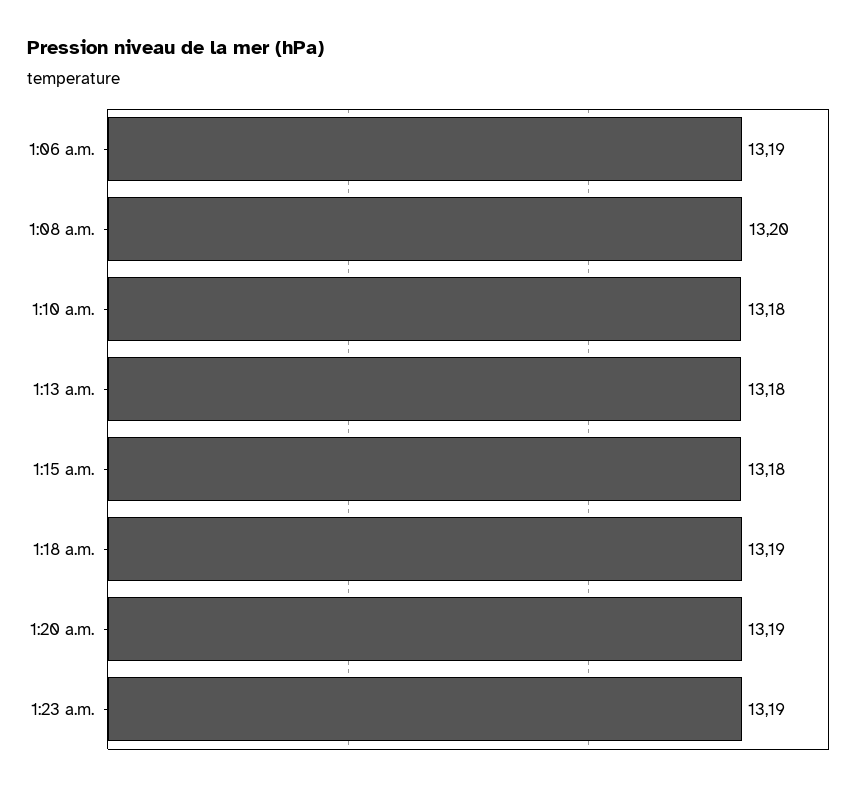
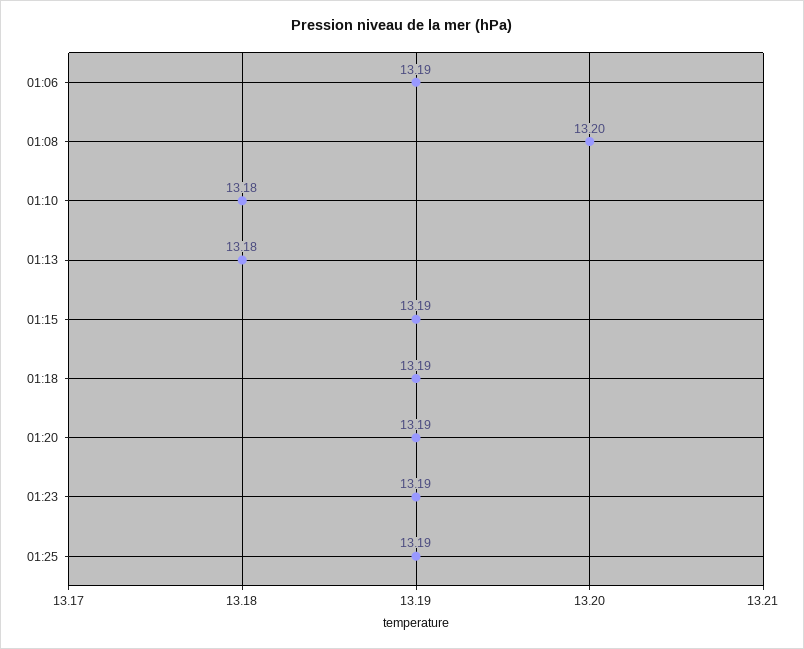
1:15 a.m.: 13.18 -> 13.19
01:25: none -> 13.19

